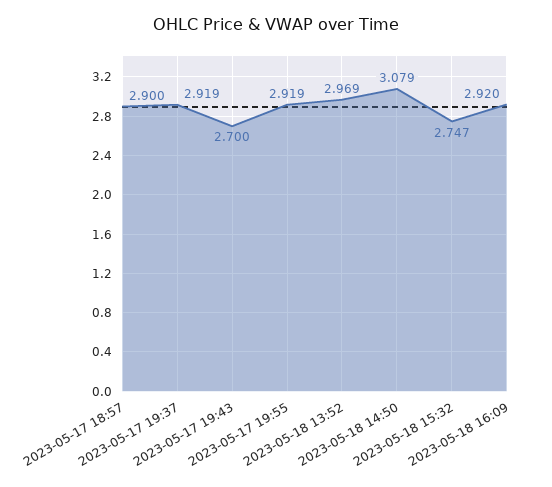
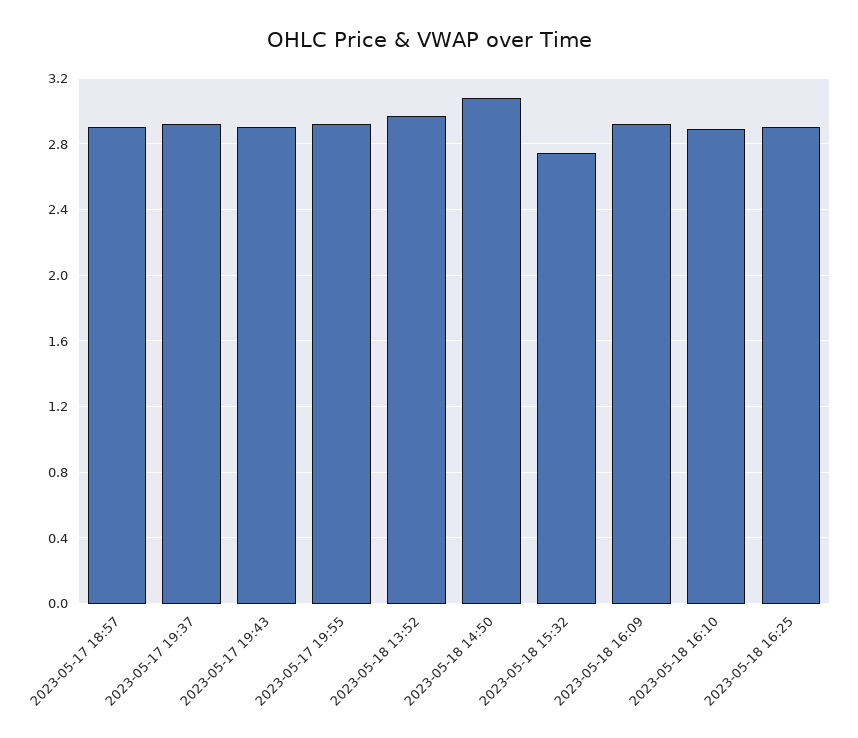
2023-05-17 19:43: 2.7 -> 2.9
2023-05-18 16:10: none -> 2.9
2023-05-18 16:25: none -> 2.9

